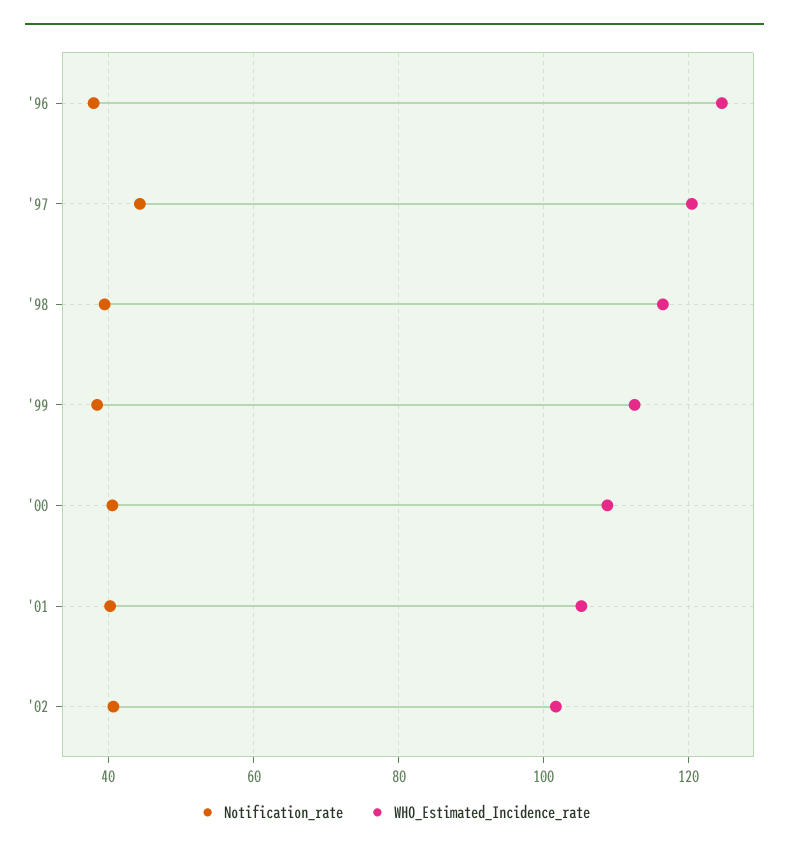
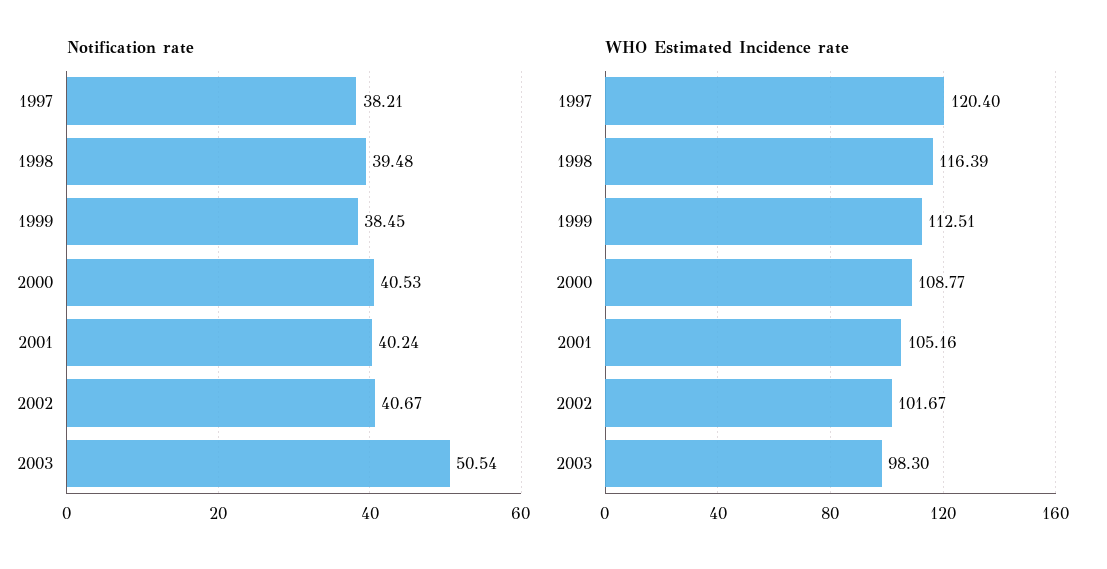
Notification_rate, '96: 38 -> none
WHO_Estimated_Incidence_rate, '96: 124 -> none
Notification_rate, '97: 44 -> 38.21
Notification_rate, 2003: none -> 50.54
WHO_Estimated_Incidence_rate, 2003: none -> 98.3

